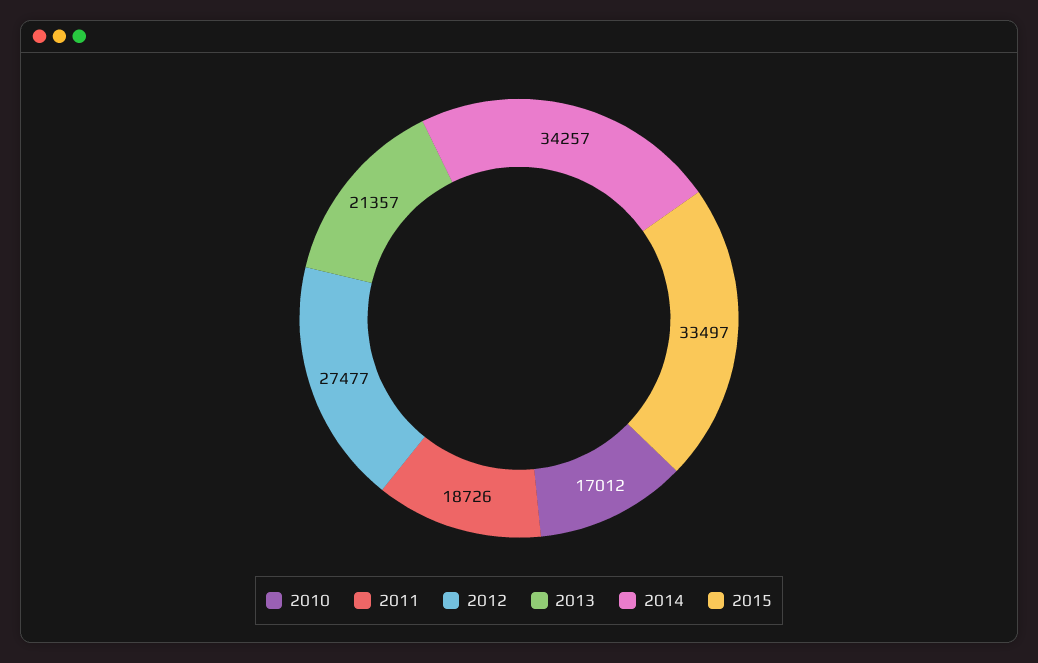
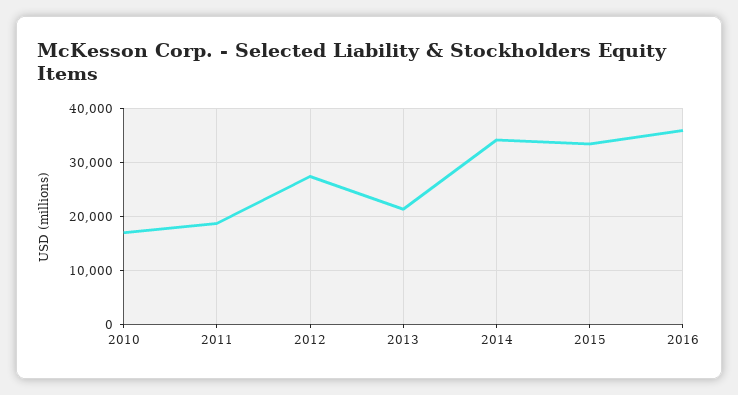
2016: none -> 36000

